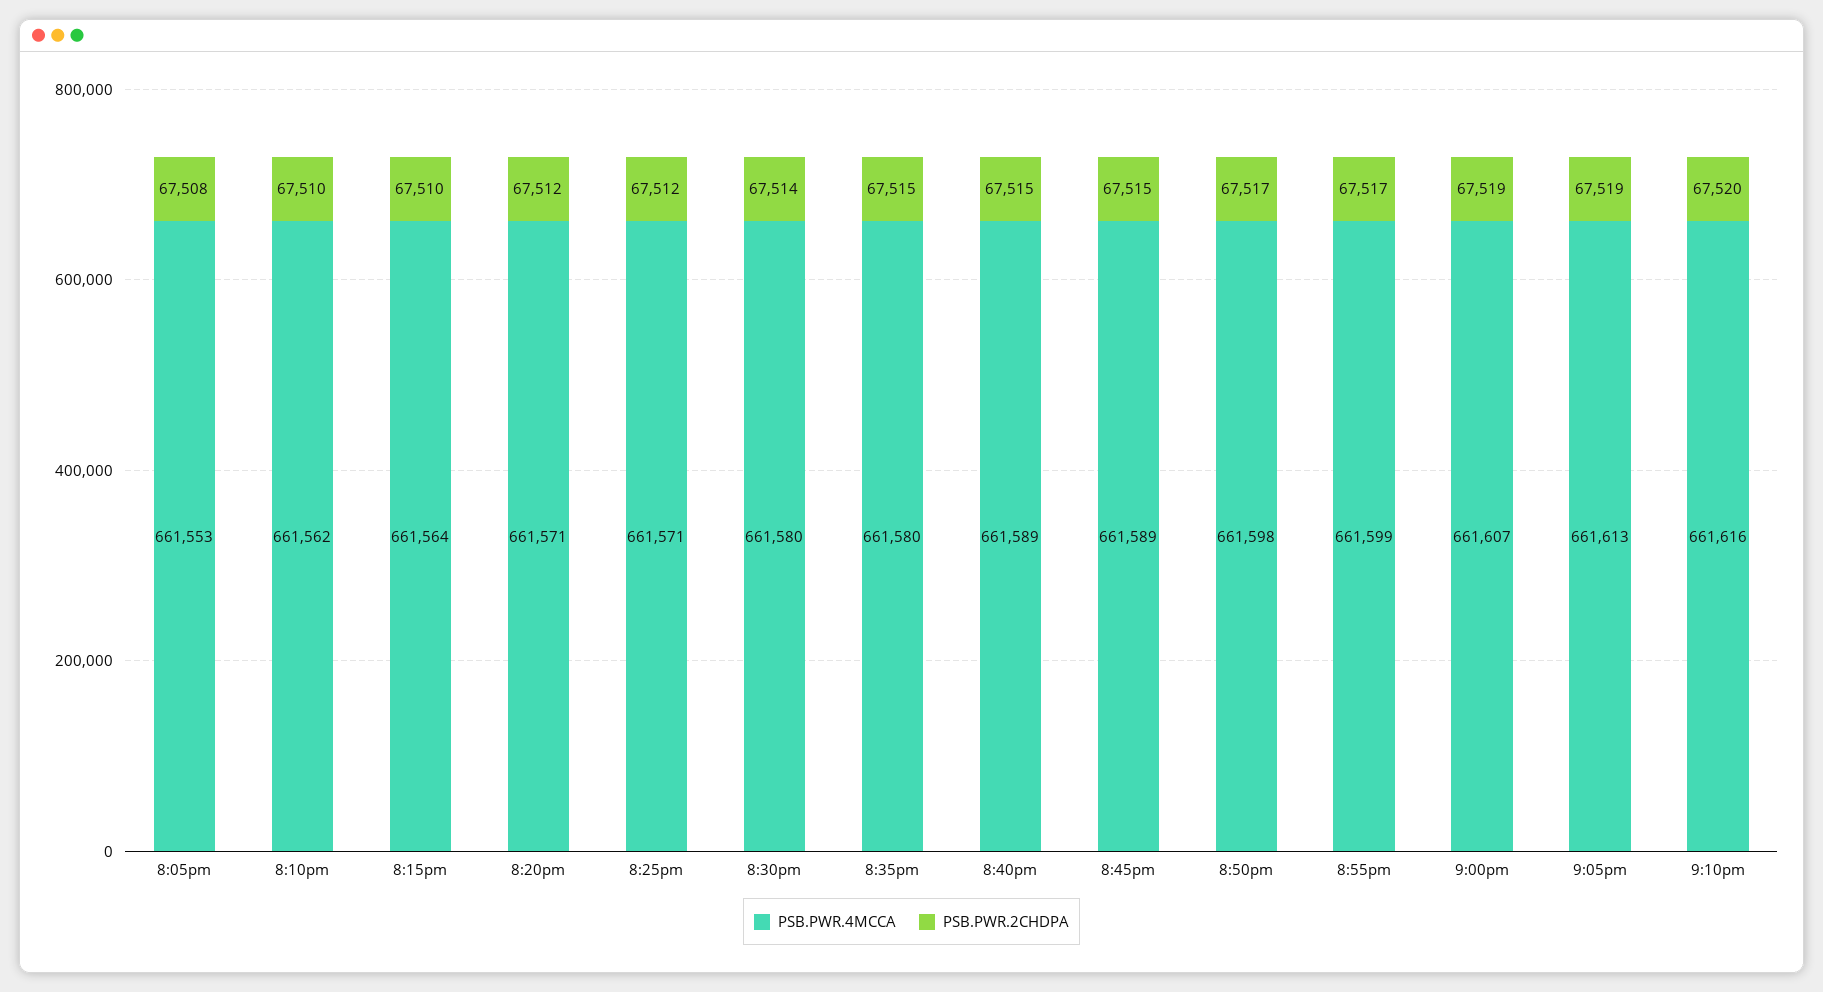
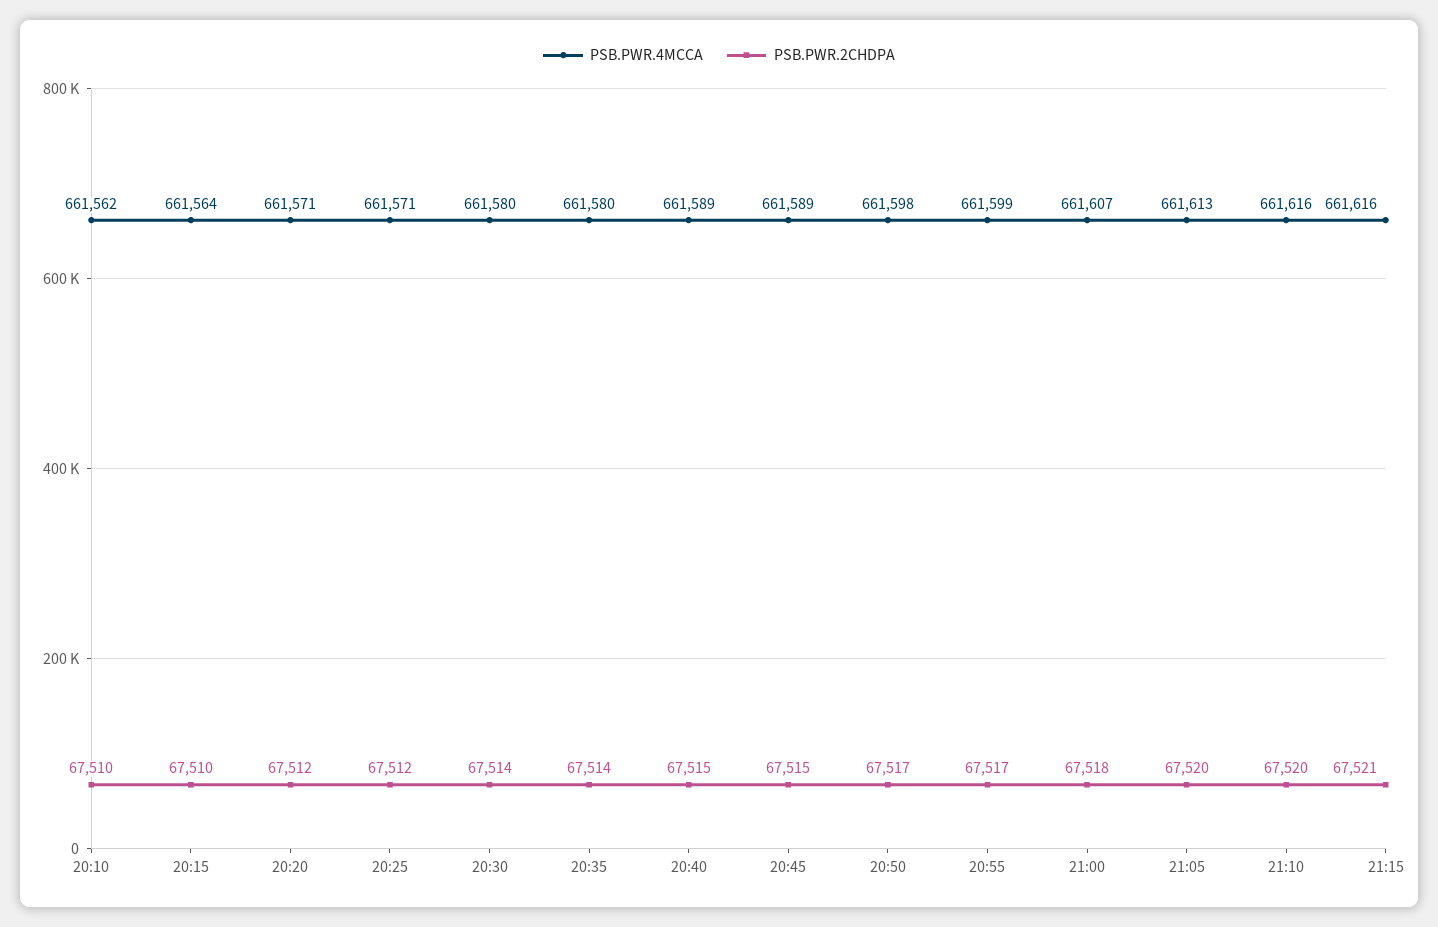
PSB.PWR.4MCCA, 8:05pm: 661553 -> none
PSB.PWR.2CHDPA, 8:05pm: 67508 -> none
PSB.PWR.2CHDPA, 8:35pm: 67515 -> 67514
PSB.PWR.2CHDPA, 9:00pm: 67519 -> 67518
PSB.PWR.2CHDPA, 9:05pm: 67519 -> 67520
PSB.PWR.4MCCA, 21:15: none -> 661616
PSB.PWR.2CHDPA, 21:15: none -> 67521

